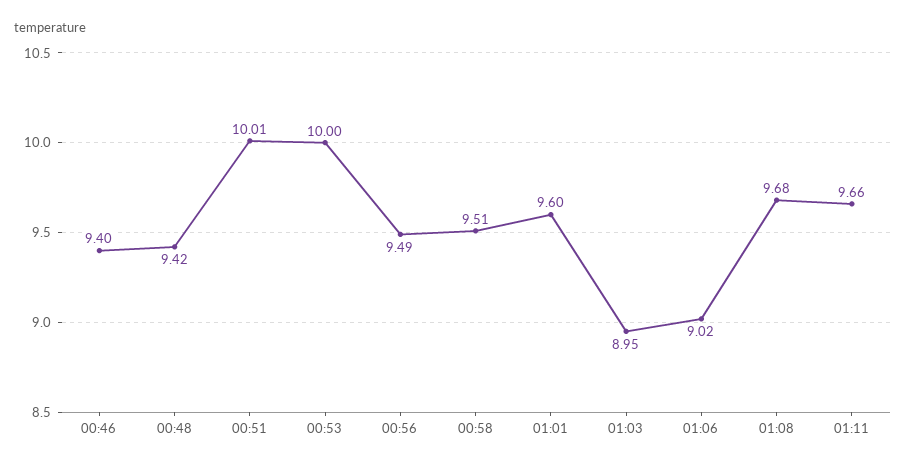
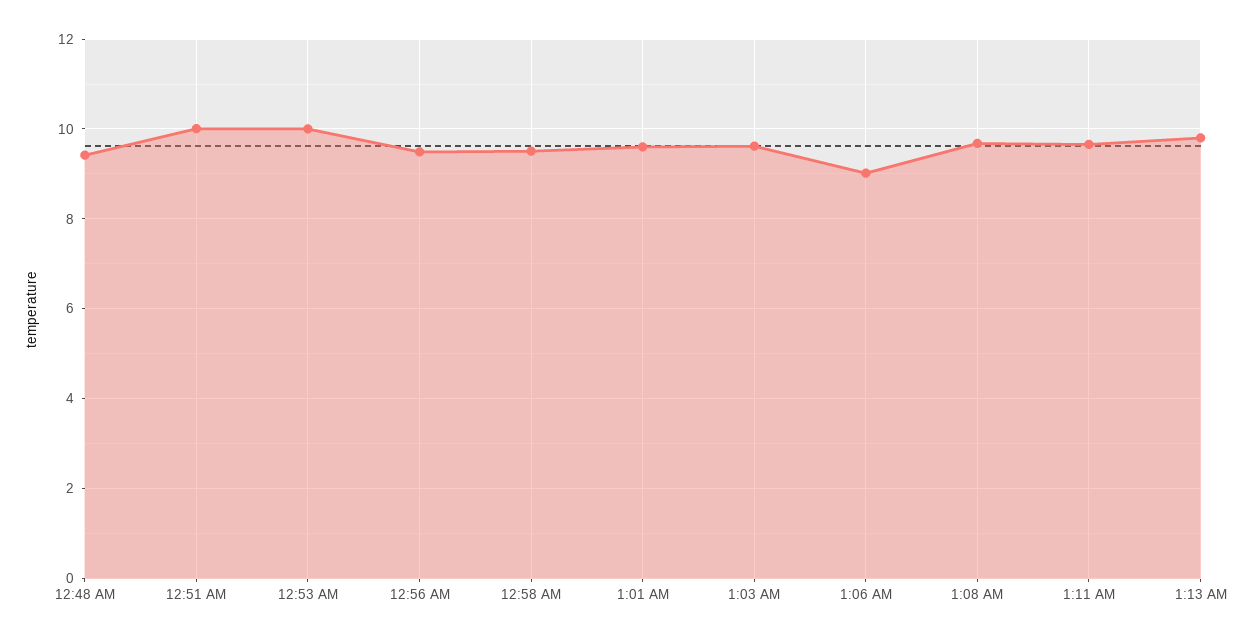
00:46: 9.4 -> none
01:03: 8.95 -> 9.6
1:13 AM: none -> 9.8

